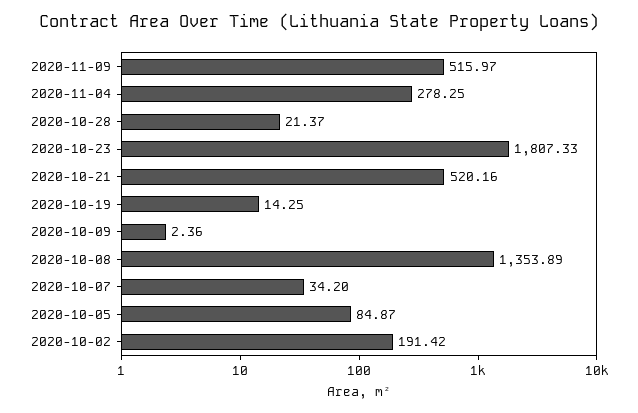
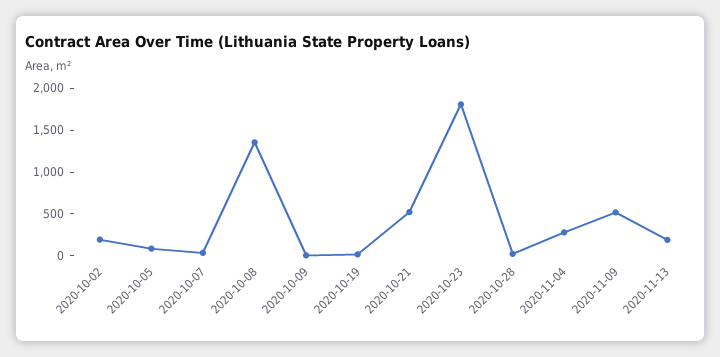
2020-11-13: none -> 200

